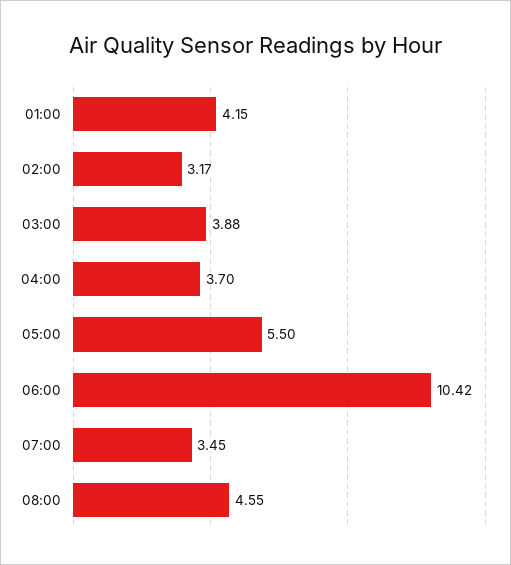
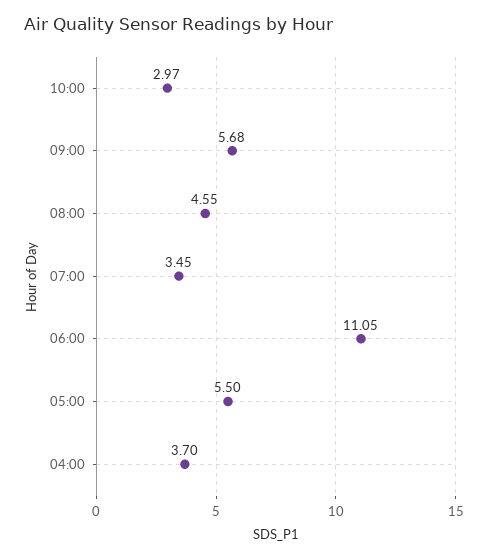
01:00: 4.15 -> none
02:00: 3.17 -> none
03:00: 3.88 -> none
06:00: 10.42 -> 11.05
10:00: none -> 2.97
09:00: none -> 5.68

